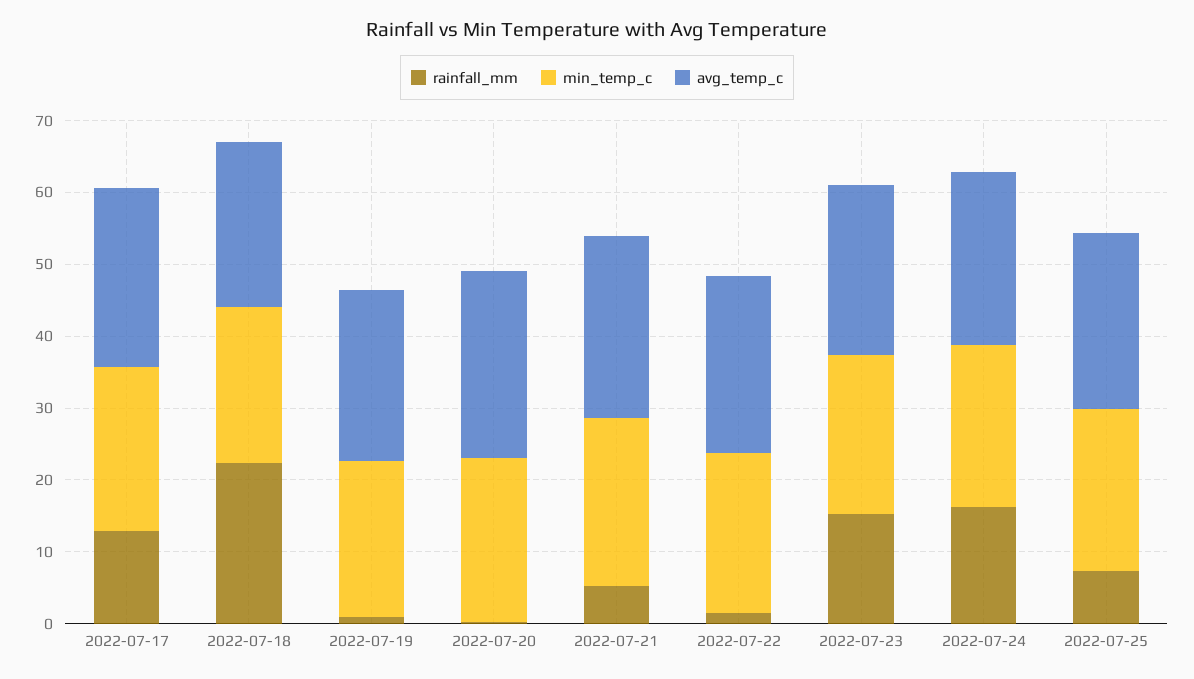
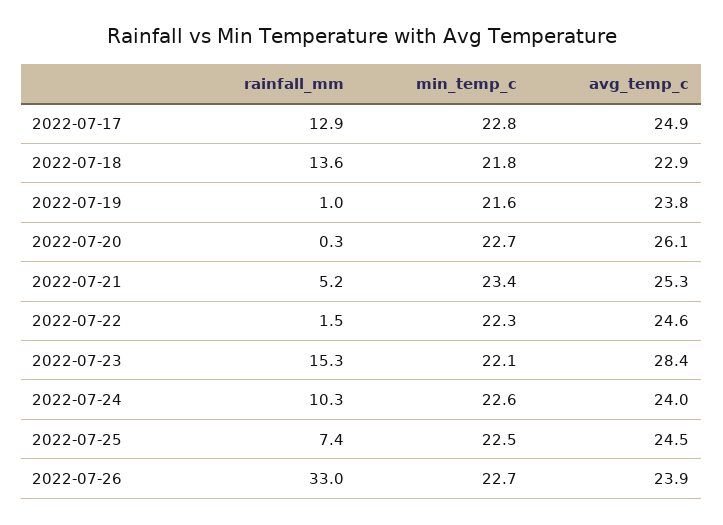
rainfall_mm, 2022-07-18: 22 -> 13.6
avg_temp_c, 2022-07-23: 24 -> 28.4
rainfall_mm, 2022-07-24: 16 -> 10.3
rainfall_mm, 2022-07-26: none -> 33
min_temp_c, 2022-07-26: none -> 22.7
avg_temp_c, 2022-07-26: none -> 23.9

